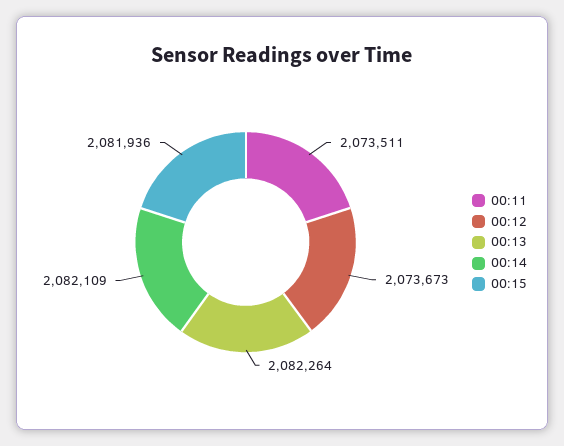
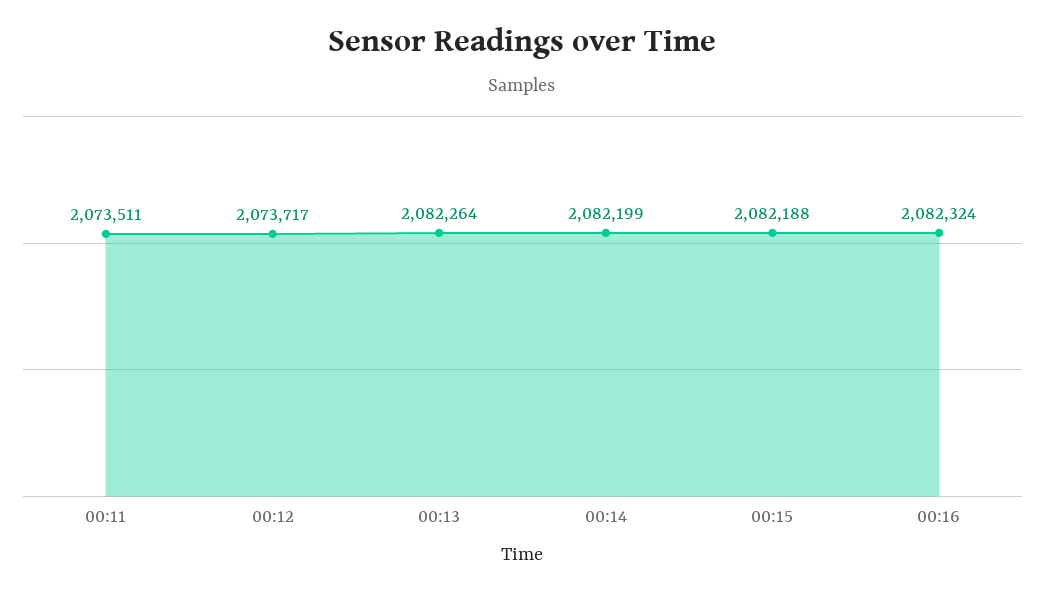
00:12: 2073673 -> 2073717
00:14: 2082109 -> 2082199
00:15: 2081936 -> 2082188
00:16: none -> 2082324

